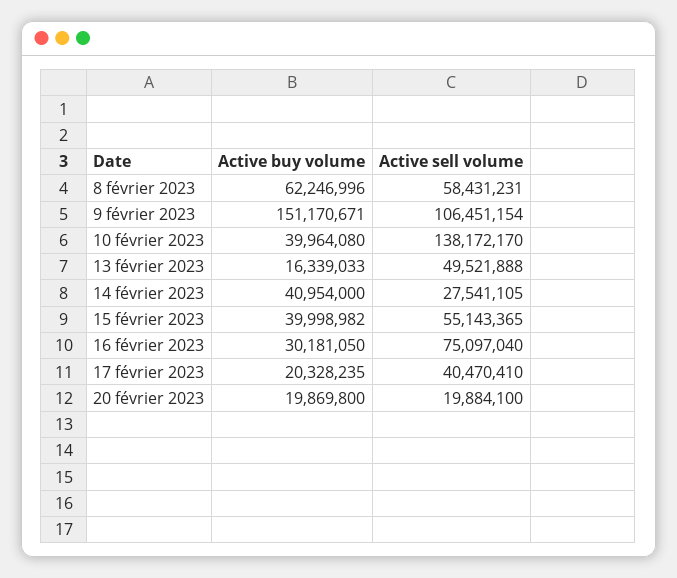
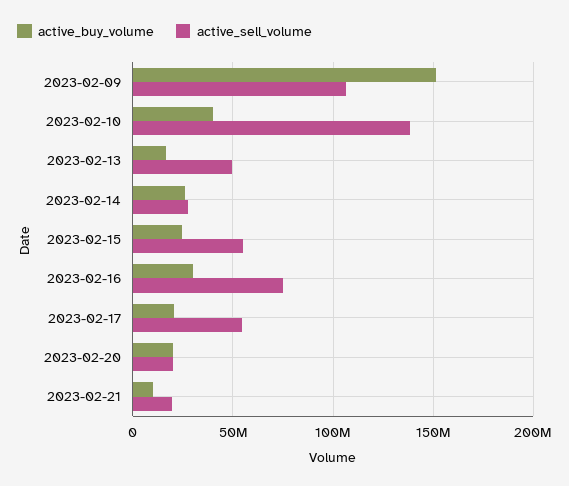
Active buy volume, 8 février 2023: 62246996 -> none
Active sell volume, 8 février 2023: 58431231 -> none
Active buy volume, 14 février 2023: 40954000 -> 25000000
Active buy volume, 15 février 2023: 39998982 -> 25000000
Active sell volume, 17 février 2023: 40470410 -> 55000000
Active buy volume, 2023-02-21: none -> 10000000
Active sell volume, 2023-02-21: none -> 20000000

